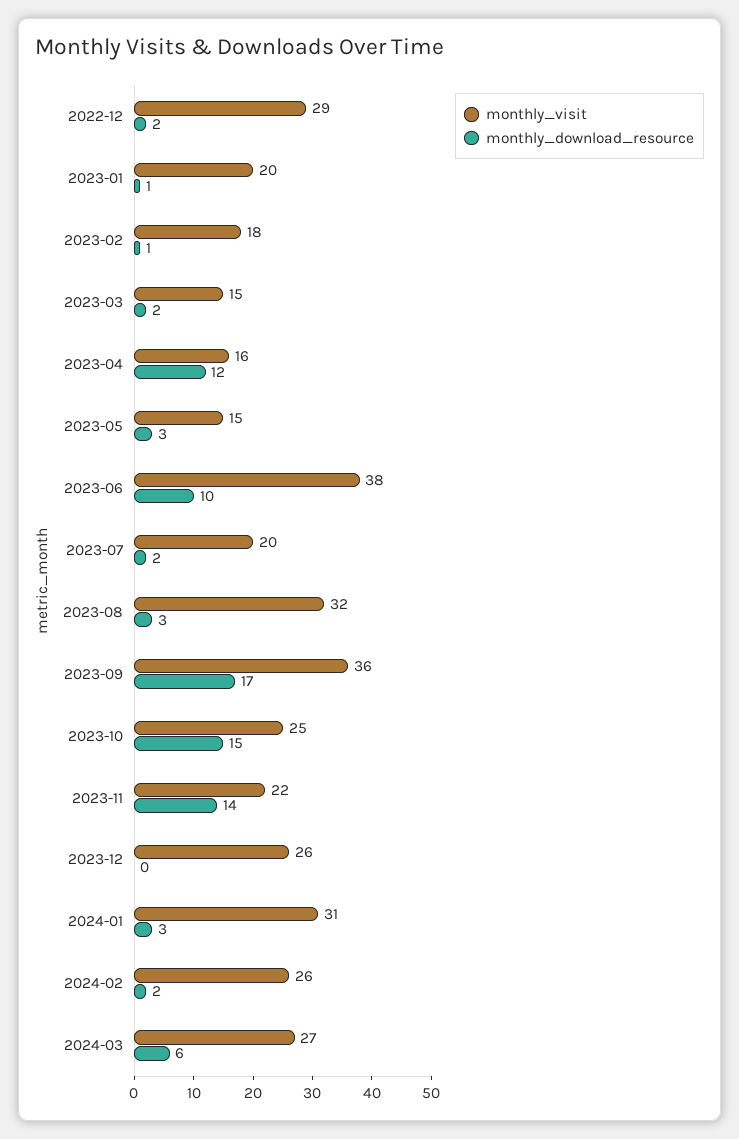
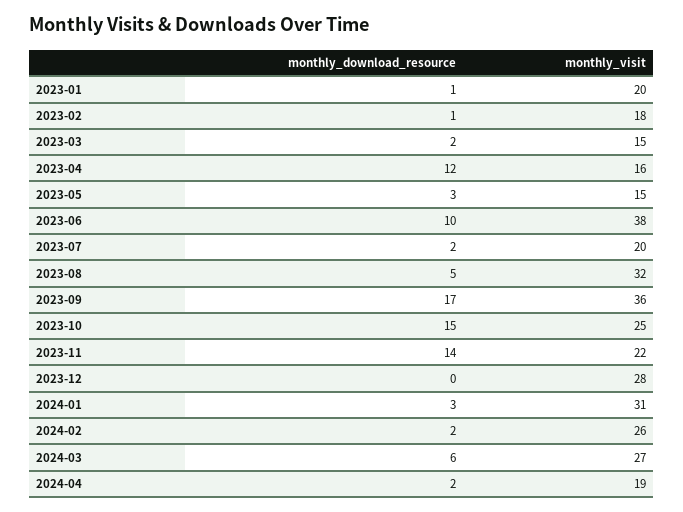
monthly_visit, 2022-12: 29 -> none
monthly_download_resource, 2022-12: 2 -> none
monthly_download_resource, 2023-08: 3 -> 5
monthly_visit, 2023-12: 26 -> 28
monthly_download_resource, 2024-04: none -> 2
monthly_visit, 2024-04: none -> 19

